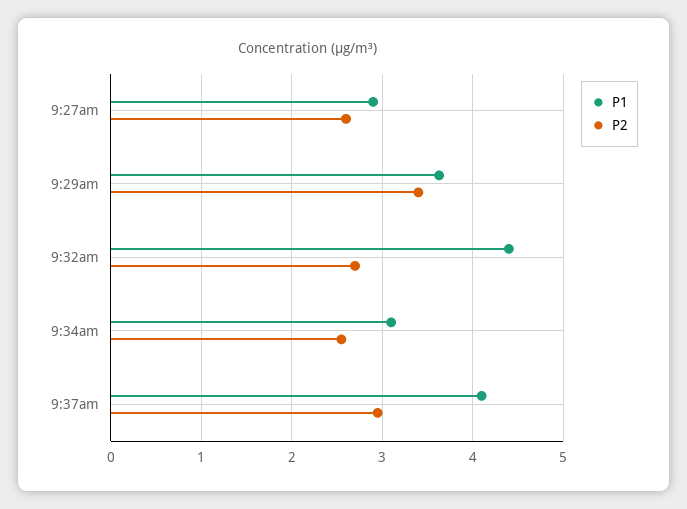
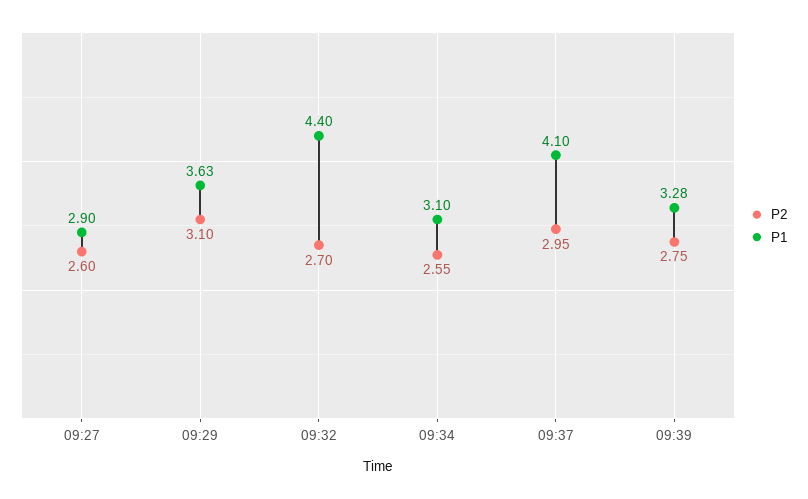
P2, 9:29am: 3.4 -> 3.1
P2, 09:39: none -> 2.75
P1, 09:39: none -> 3.28

